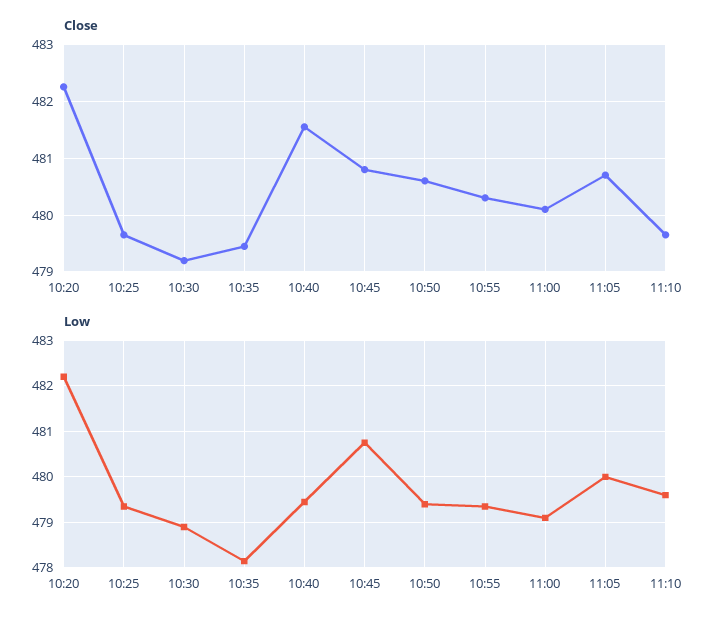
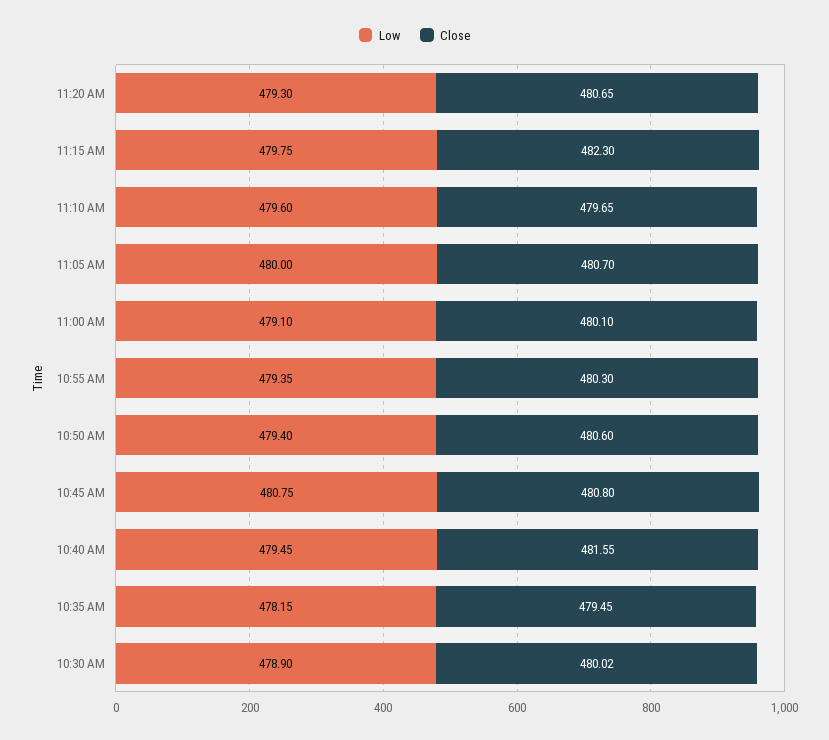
Close, 10:20: 482.2 -> none
Close, 10:25: 479.6 -> none
Close, 10:30: 479.2 -> 480.02
Low, 10:20: 482.2 -> none
Low, 10:25: 479.4 -> none
Low, 11:20 AM: none -> 479.3
Close, 11:20 AM: none -> 480.65
Low, 11:15 AM: none -> 479.75
Close, 11:15 AM: none -> 482.3

